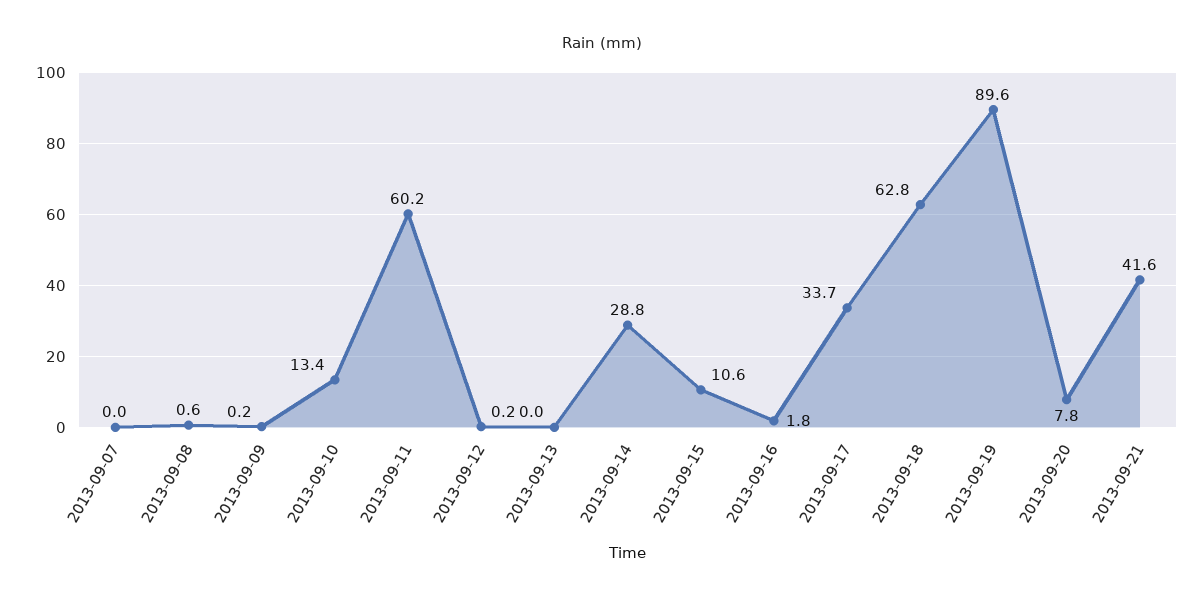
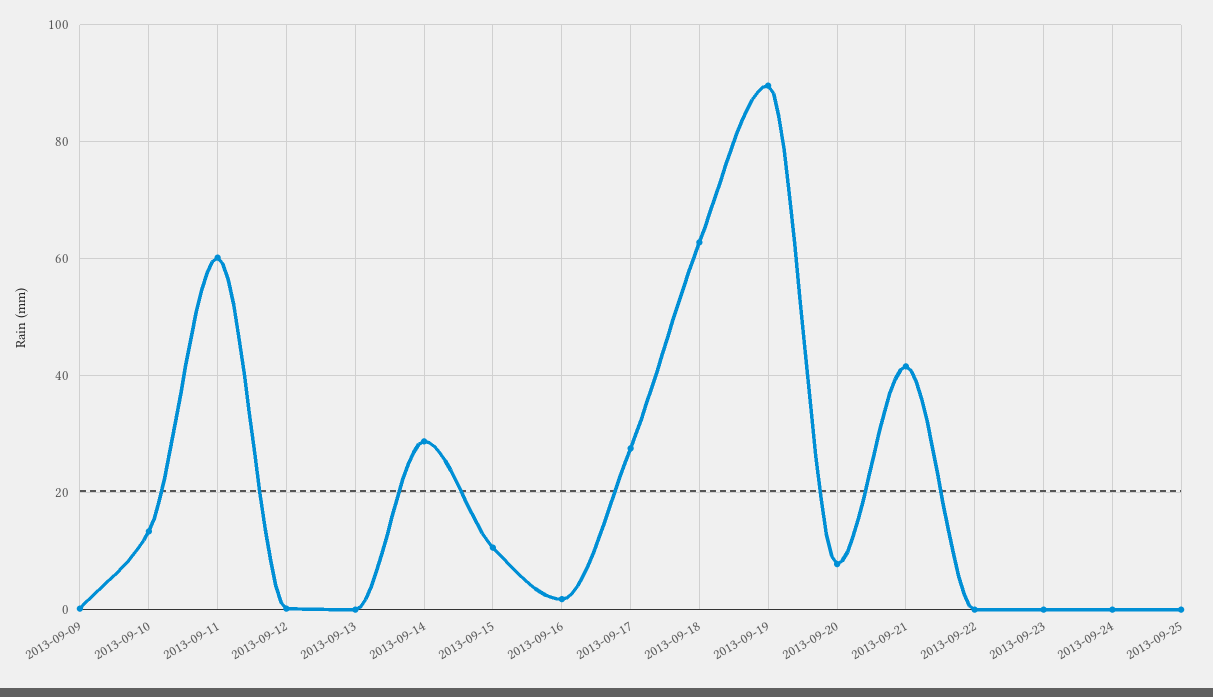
2013-09-07: 0 -> none
2013-09-08: 0.6 -> none
2013-09-17: 33.7 -> 28
2013-09-22: none -> 0
2013-09-23: none -> 0
2013-09-24: none -> 0
2013-09-25: none -> 0

